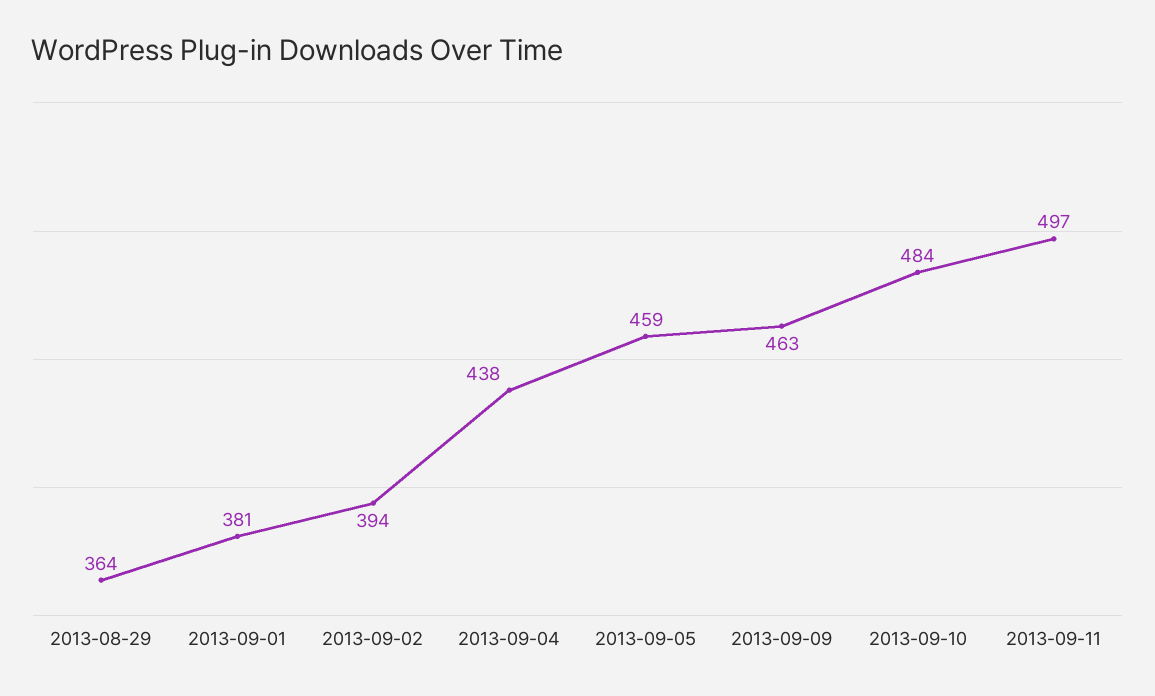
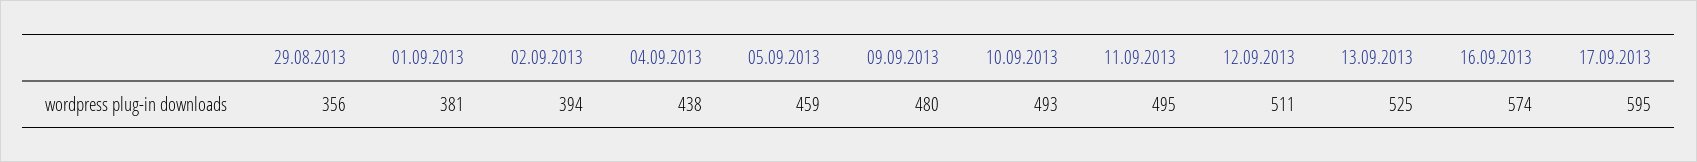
2013-08-29: 364 -> 356
2013-09-09: 463 -> 480
2013-09-10: 484 -> 493
2013-09-11: 497 -> 495
12.09.2013: none -> 511
13.09.2013: none -> 525
16.09.2013: none -> 574
17.09.2013: none -> 595

